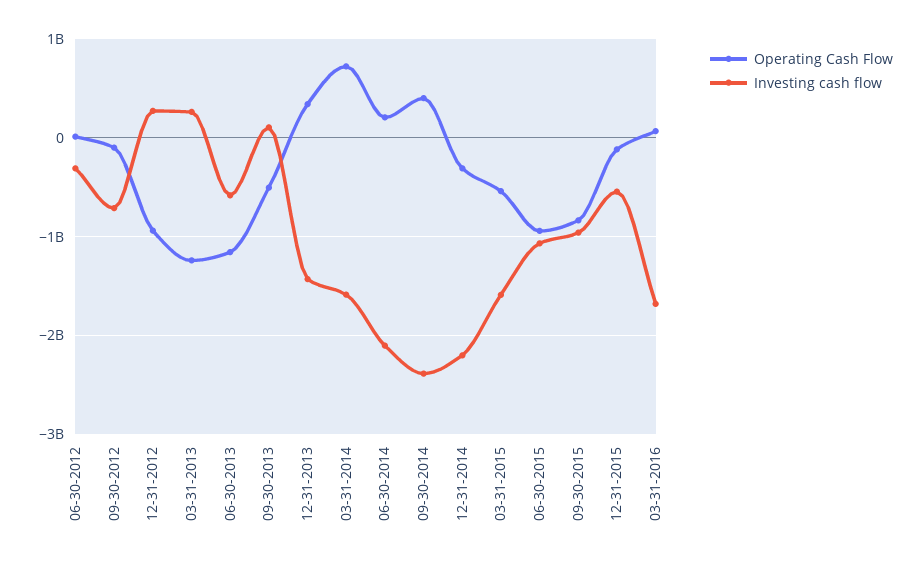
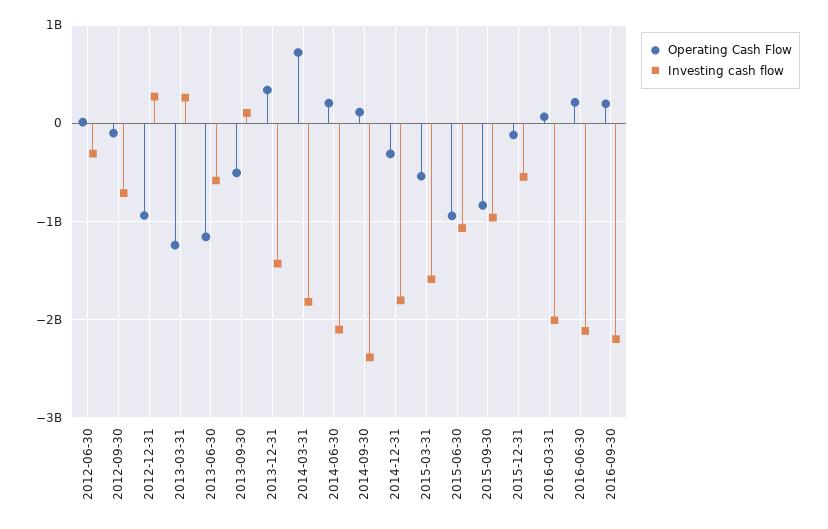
Investing cash flow, 03-31-2014: -1600000000 -> -1800000000
Operating Cash Flow, 09-30-2014: 400000000 -> 100000000
Investing cash flow, 12-31-2014: -2200000000 -> -1800000000
Investing cash flow, 03-31-2016: -1700000000 -> -2000000000
Operating Cash Flow, 2016-06-30: none -> 200000000
Investing cash flow, 2016-06-30: none -> -2100000000
Operating Cash Flow, 2016-09-30: none -> 200000000
Investing cash flow, 2016-09-30: none -> -2200000000

